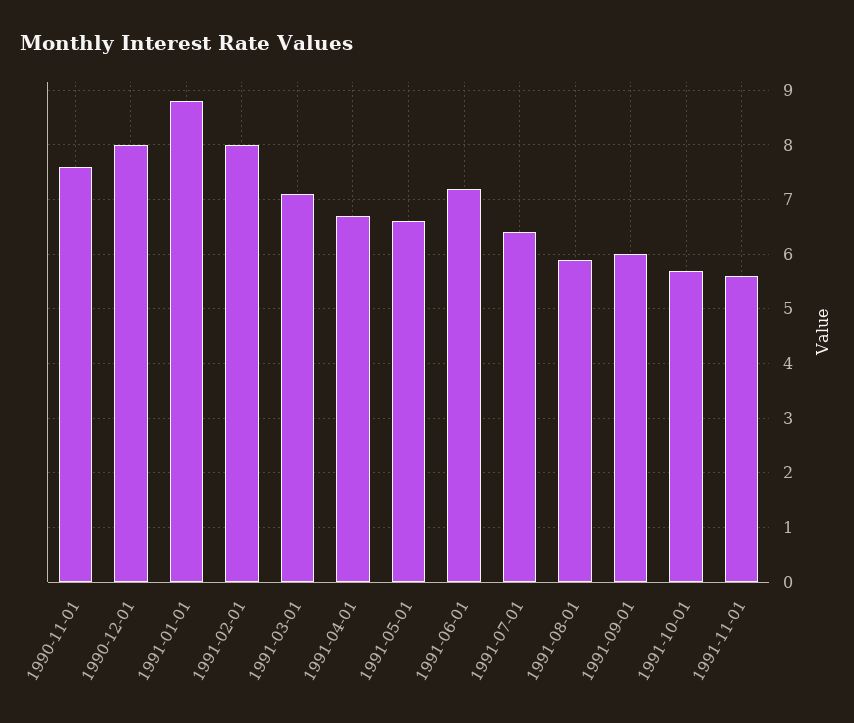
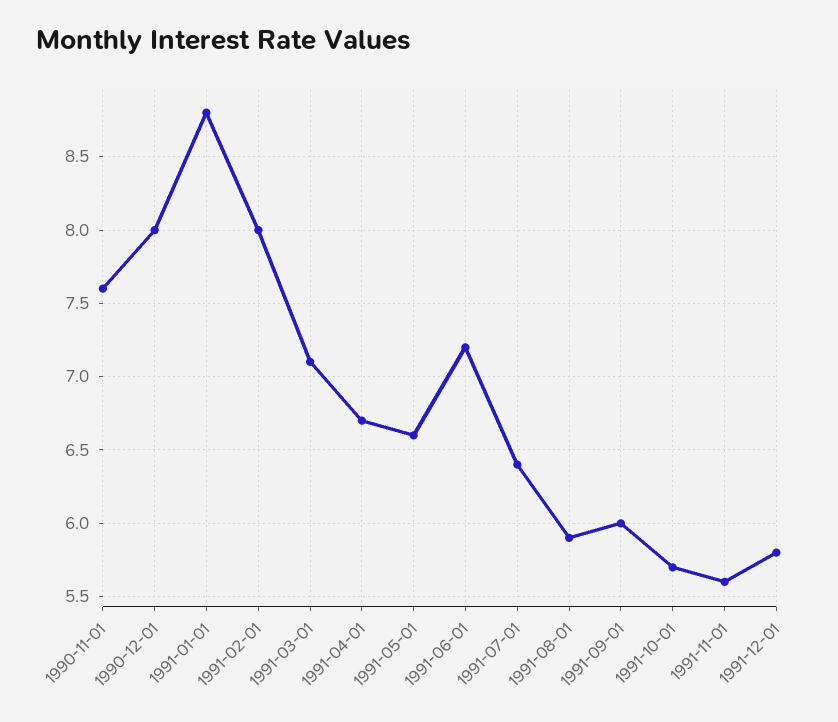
1991-12-01: none -> 5.8

